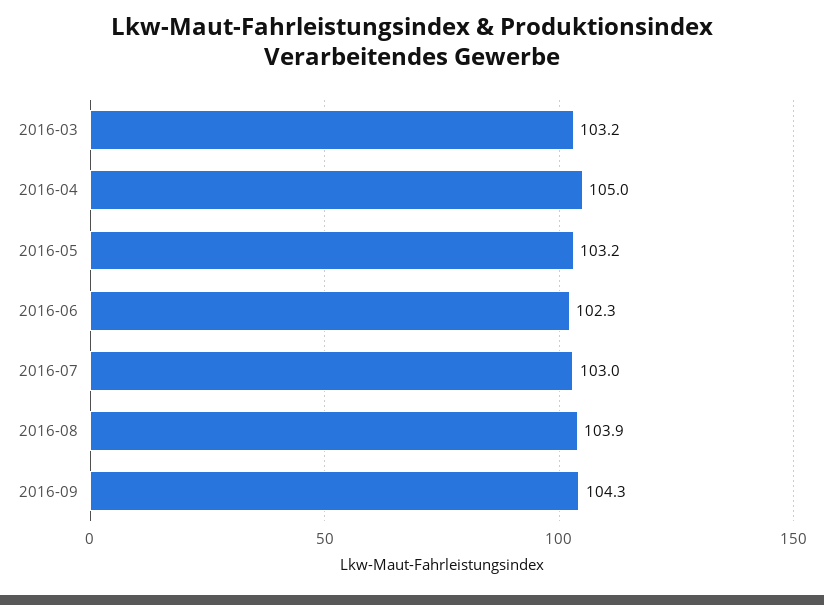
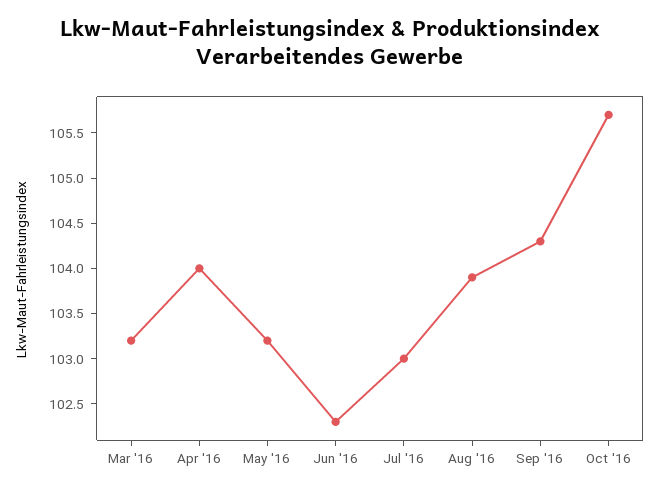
2016-04: 105 -> 104
Oct '16: none -> 105.7

